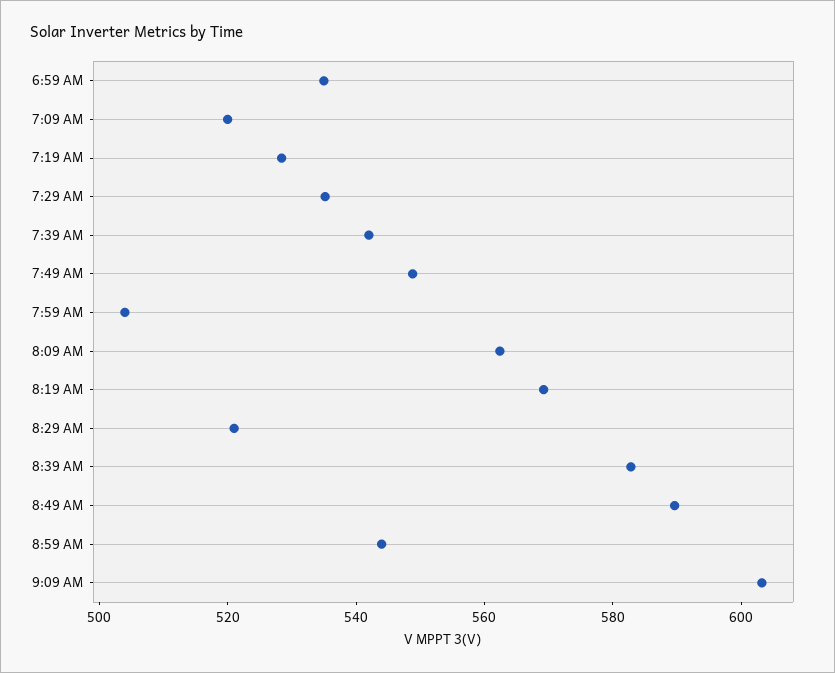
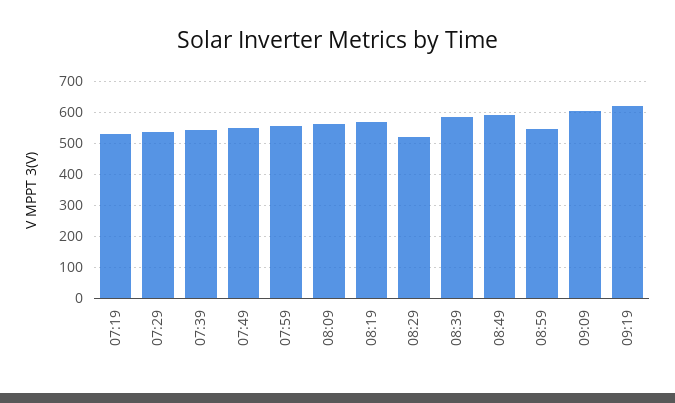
6:59 AM: 535 -> none
7:09 AM: 520 -> none
7:59 AM: 505 -> 560
09:19: none -> 620

